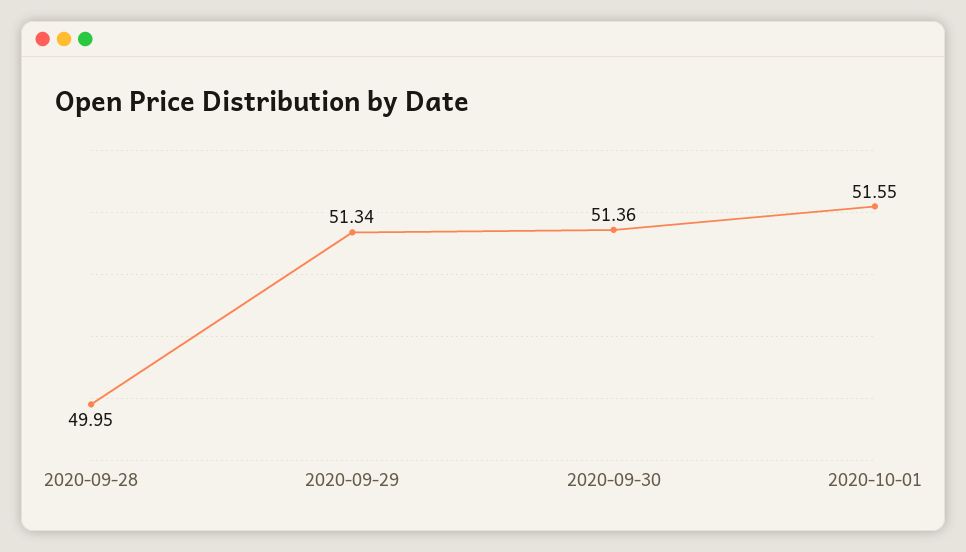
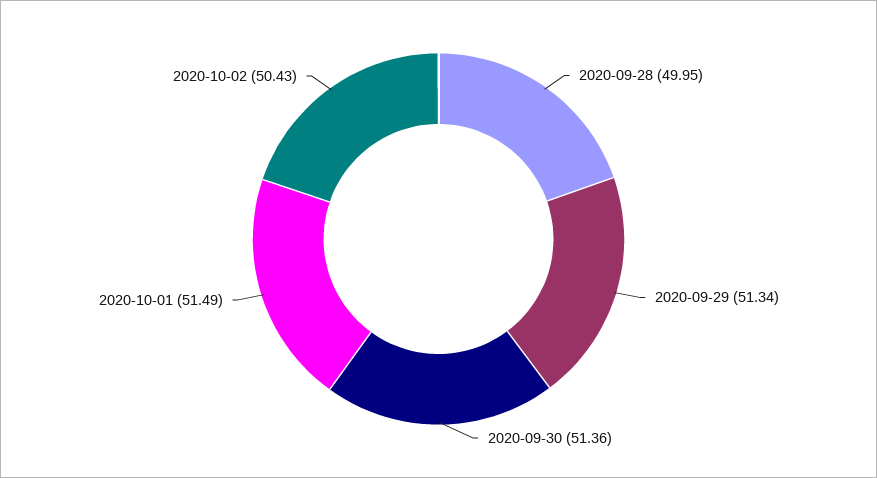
2020-10-01: 51.55 -> 51.49
2020-10-02: none -> 50.43

